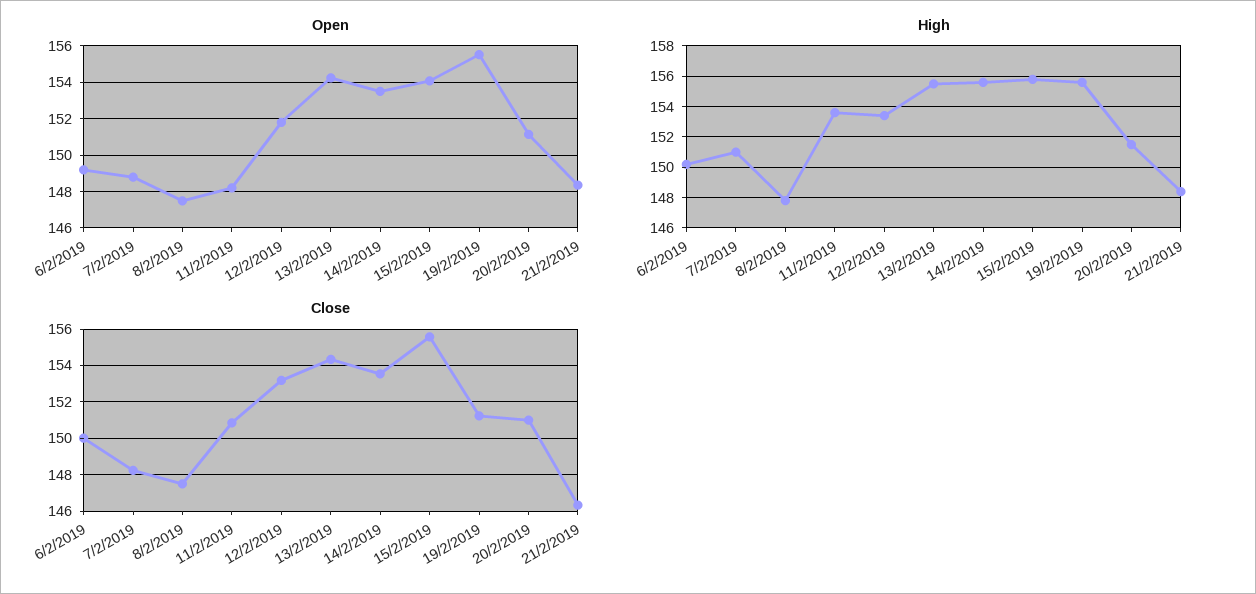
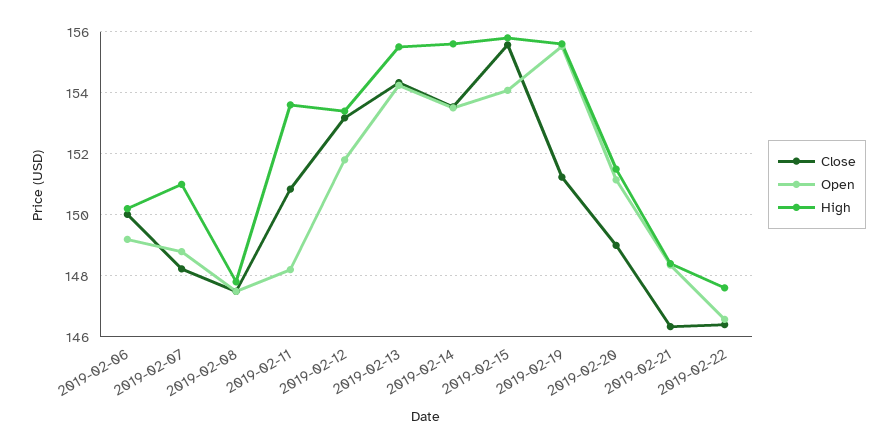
Close, 20/2/2019: 151 -> 149
Close, 2019-02-22: none -> 146.4
Open, 2019-02-22: none -> 146.6
High, 2019-02-22: none -> 147.6

